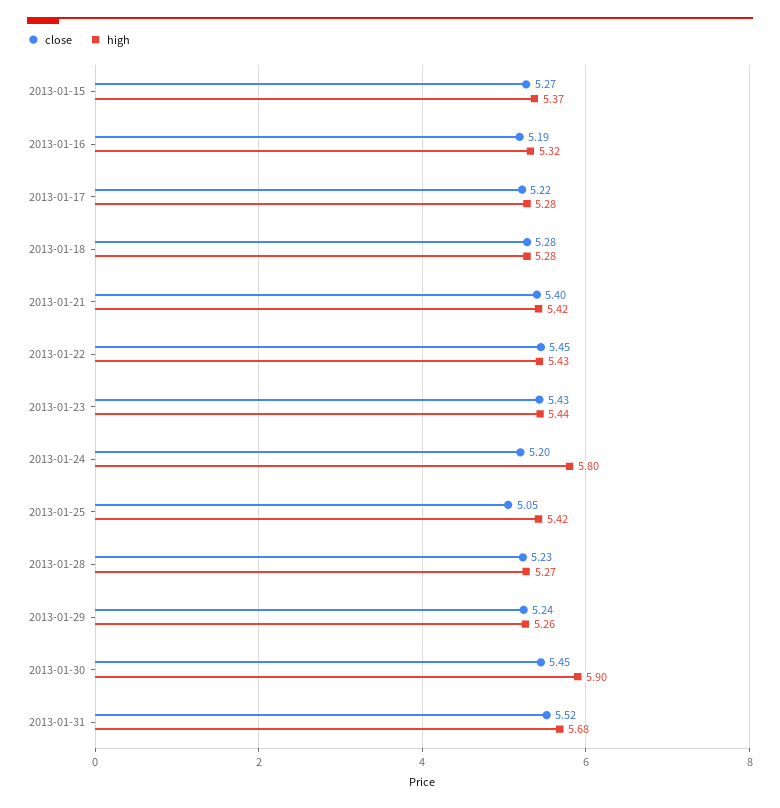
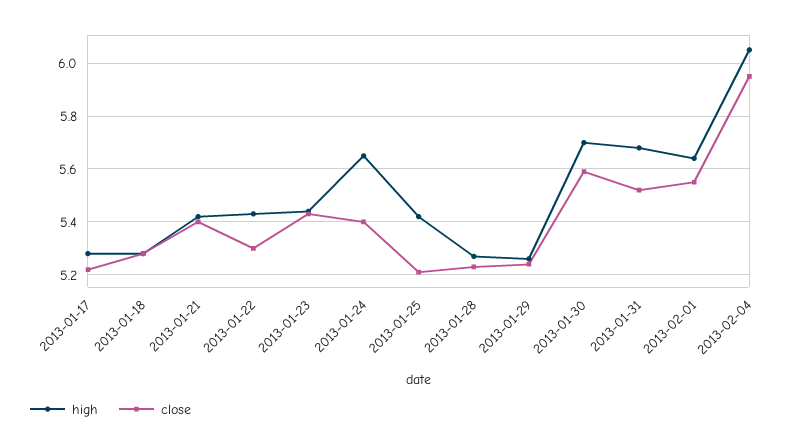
close, 2013-01-15: 5.27 -> none
high, 2013-01-15: 5.37 -> none
close, 2013-01-16: 5.19 -> none
high, 2013-01-16: 5.32 -> none
close, 2013-01-22: 5.45 -> 5.3
close, 2013-01-24: 5.2 -> 5.4
high, 2013-01-24: 5.8 -> 5.65
close, 2013-01-25: 5.05 -> 5.2
close, 2013-01-30: 5.45 -> 5.6
high, 2013-01-30: 5.9 -> 5.7
high, 2013-02-01: none -> 5.65
close, 2013-02-01: none -> 5.55
high, 2013-02-04: none -> 6.05
close, 2013-02-04: none -> 5.95

